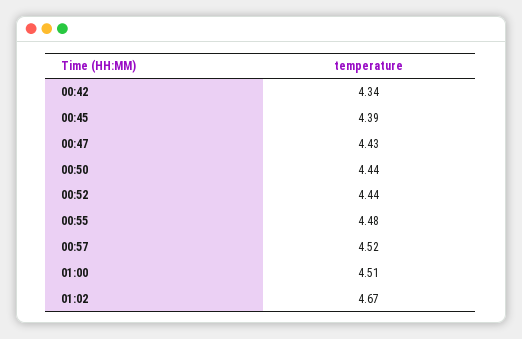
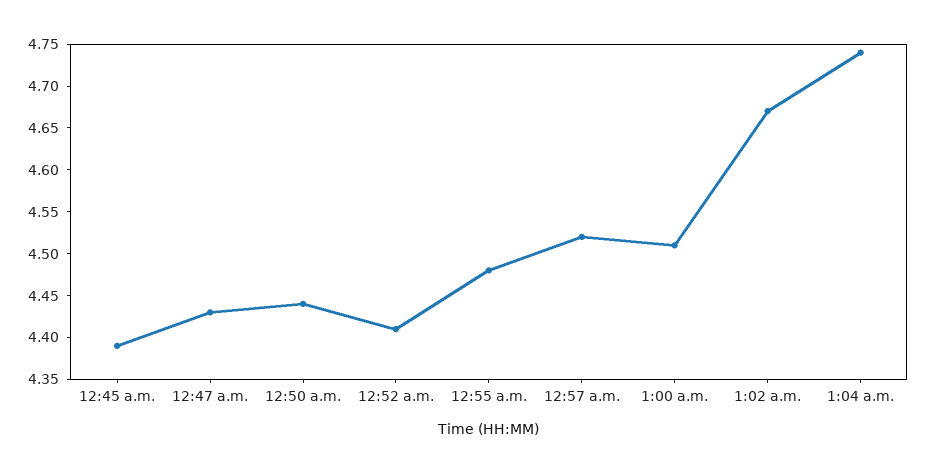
00:42: 4.34 -> none
00:52: 4.44 -> 4.41
1:04 a.m.: none -> 4.74

